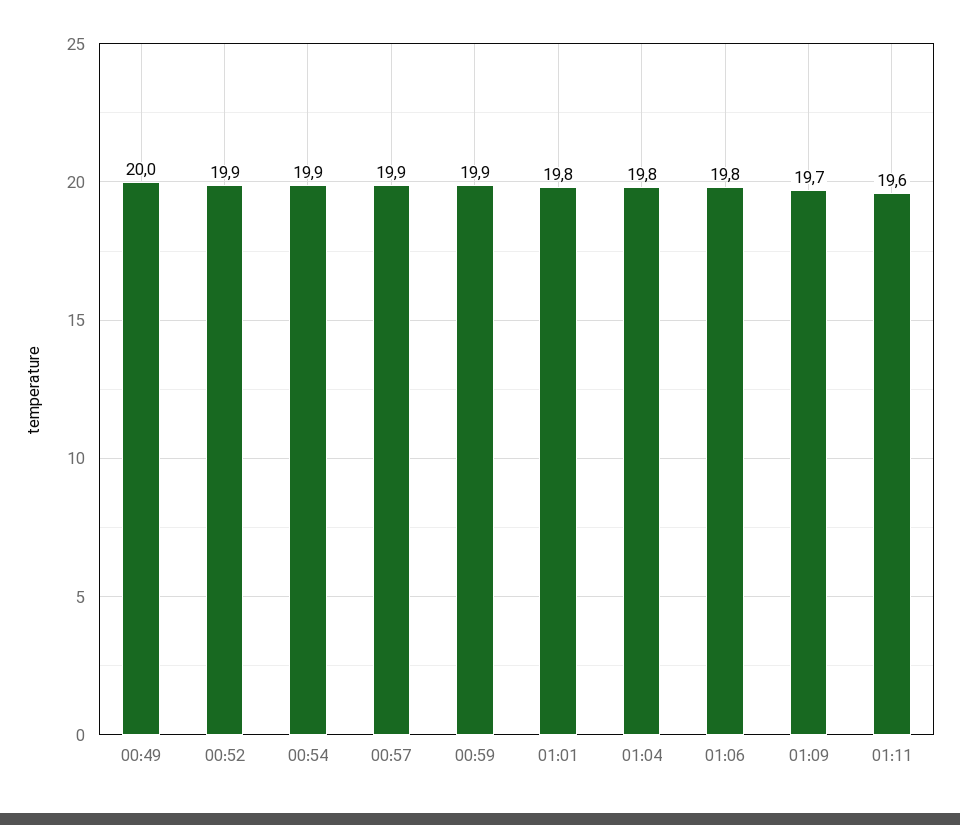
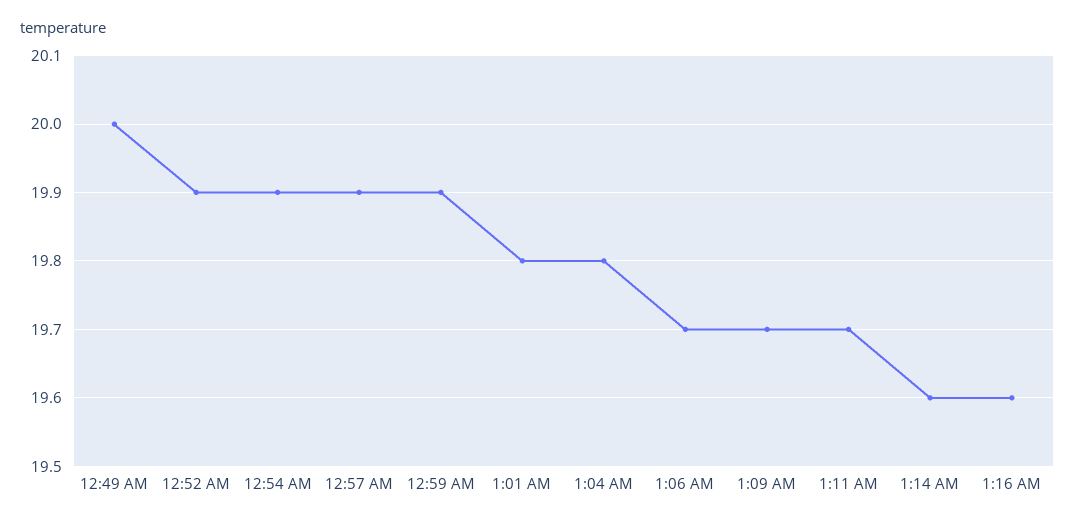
01:06: 19.8 -> 19.7
01:11: 19.6 -> 19.7
1:14 AM: none -> 19.6
1:16 AM: none -> 19.6

